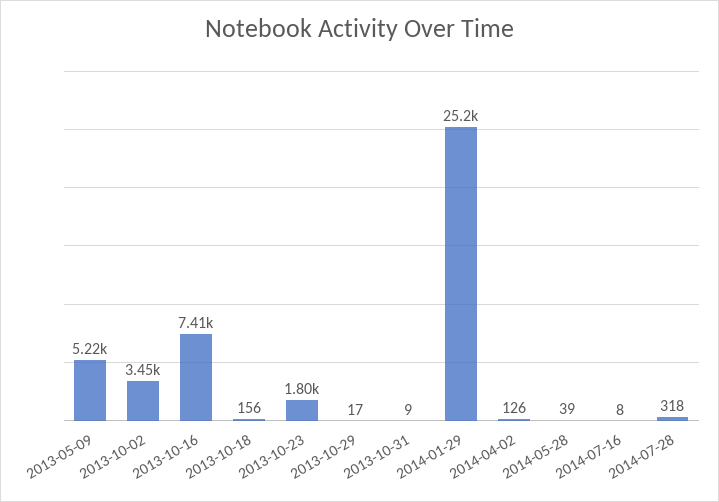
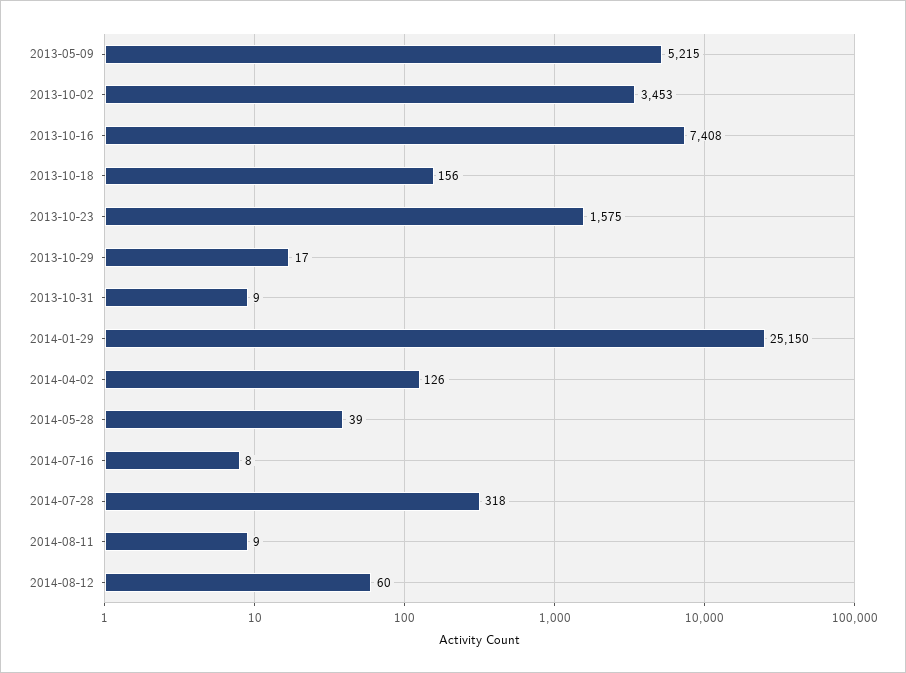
2013-10-23: 1800 -> 1575
2014-08-11: none -> 9
2014-08-12: none -> 60

